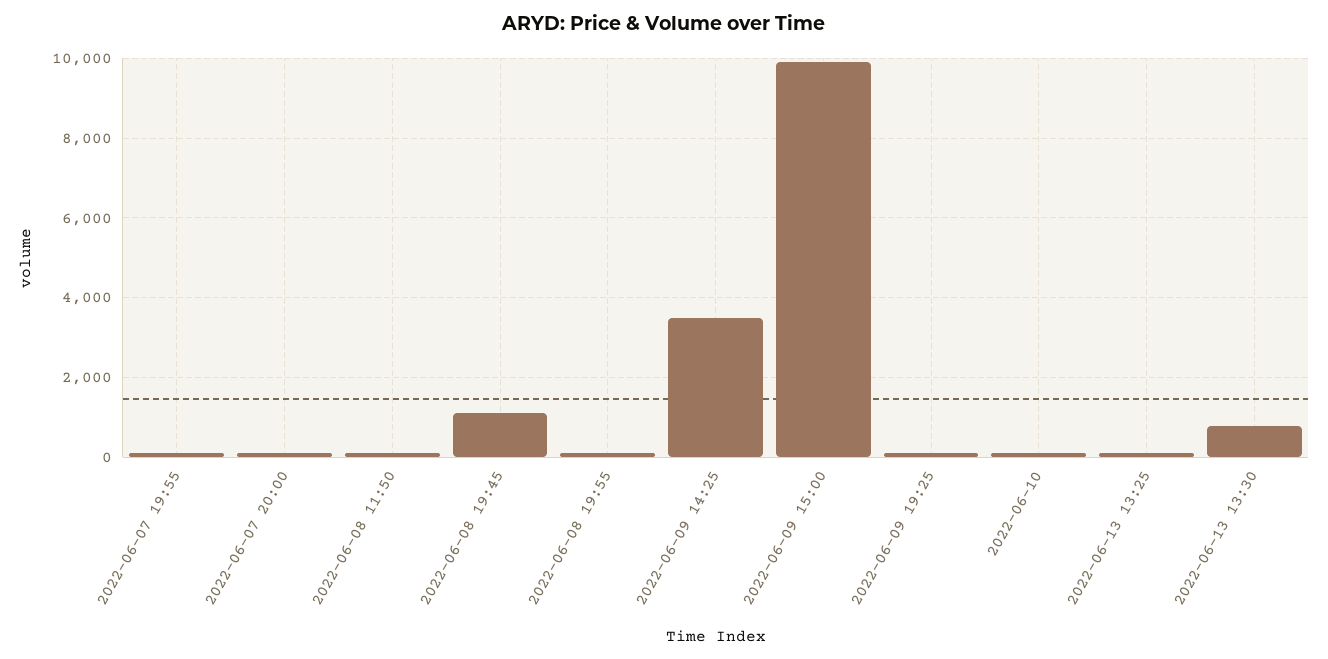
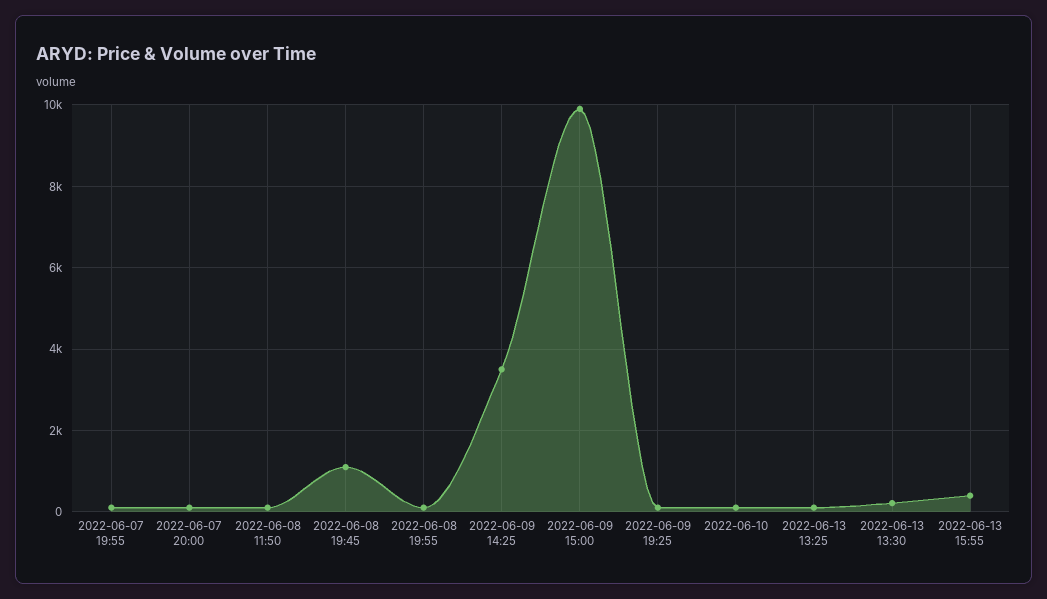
2022-06-13 13:30: 800 -> 200
2022-06-13 15:55: none -> 400

